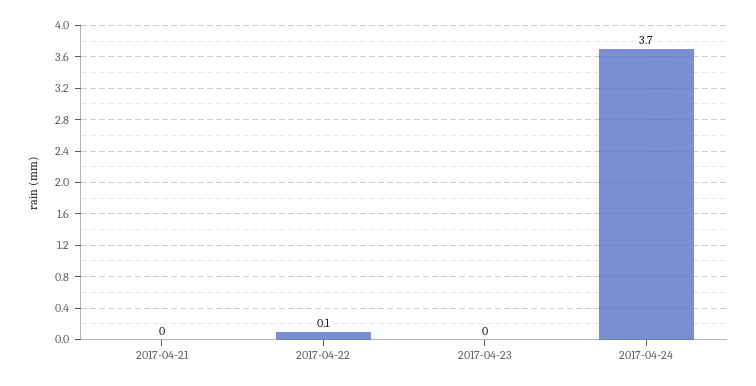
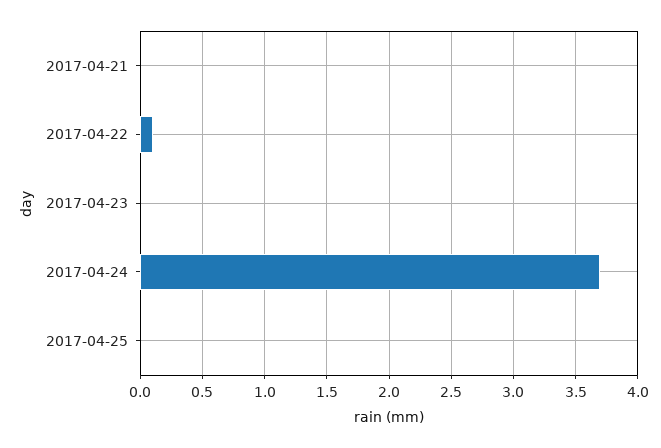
2017-04-25: none -> 0

